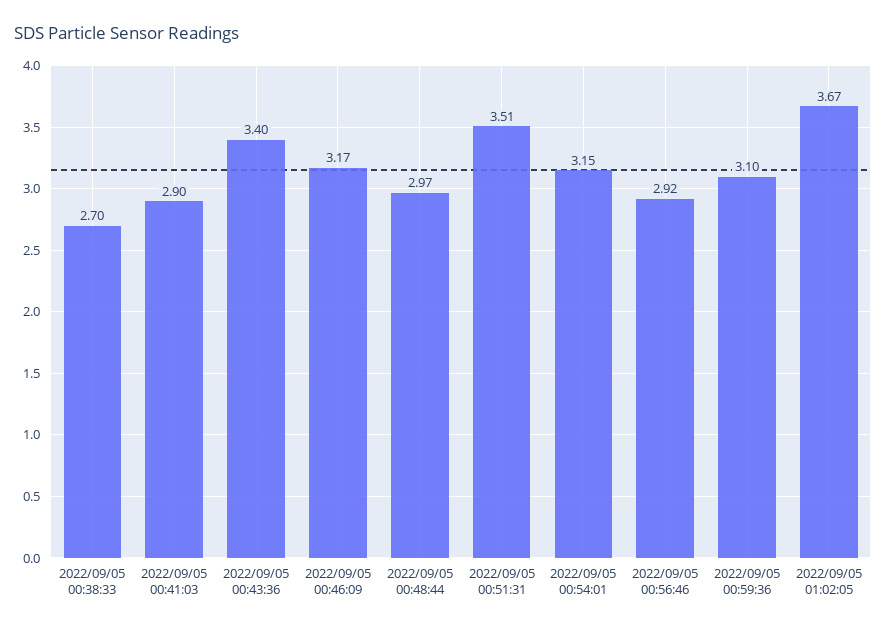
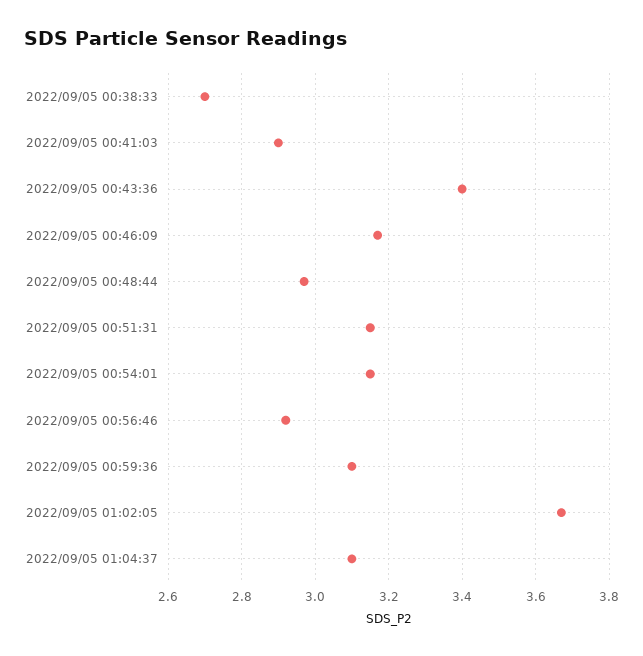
2022/09/05 00:51:31: 3.51 -> 3.15
2022/09/05 01:04:37: none -> 3.1

